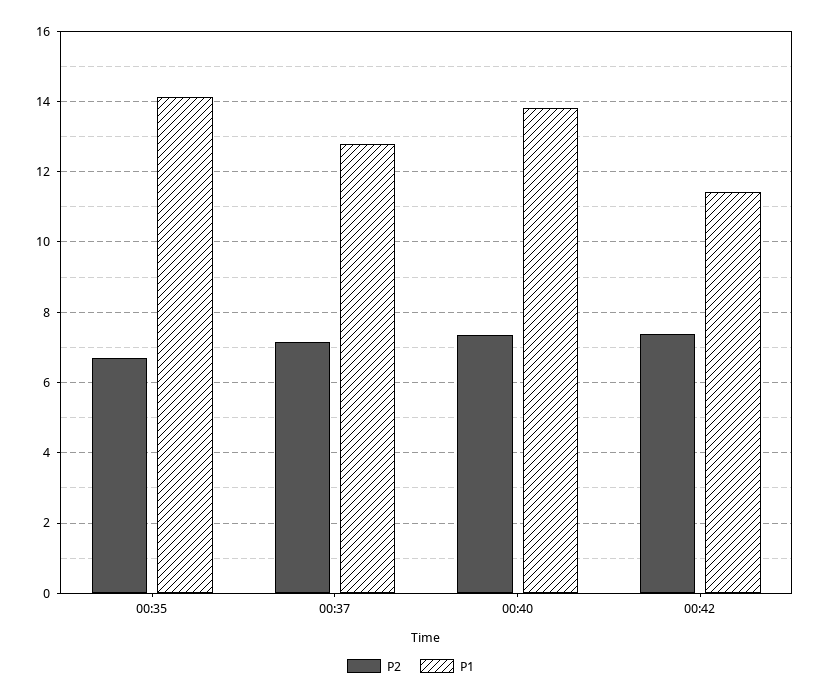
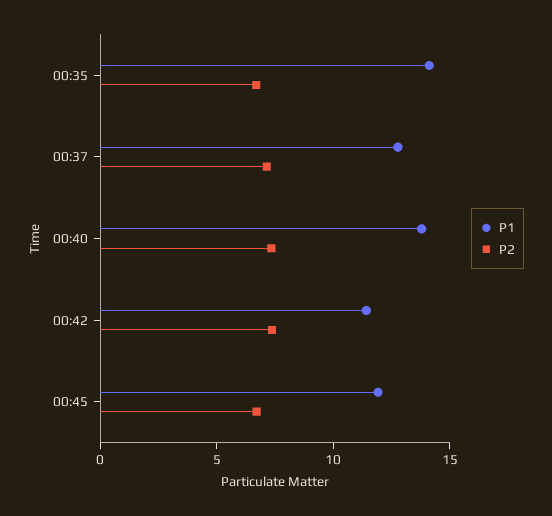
P1, 00:45: none -> 12
P2, 00:45: none -> 7

